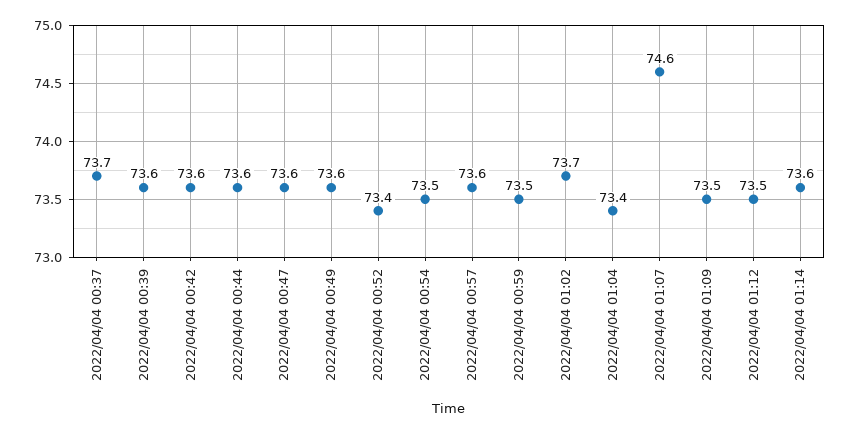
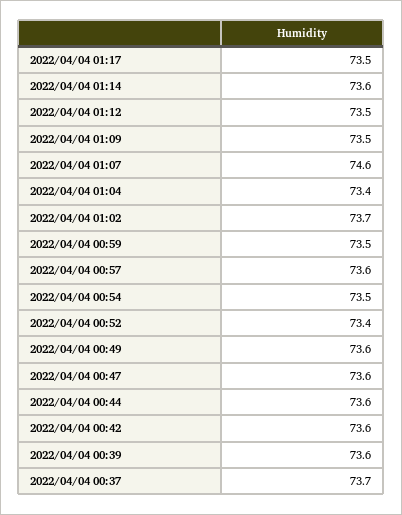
2022/04/04 01:17: none -> 73.5

